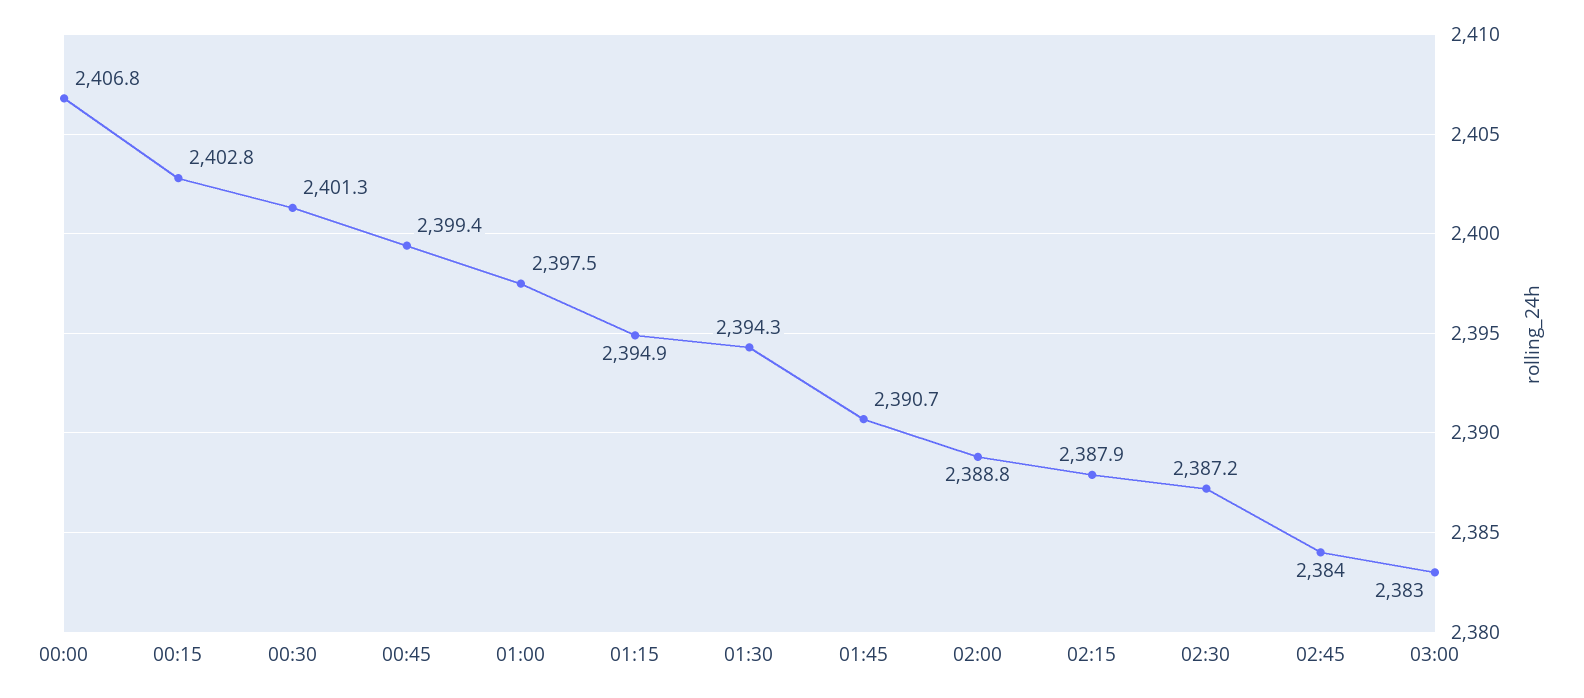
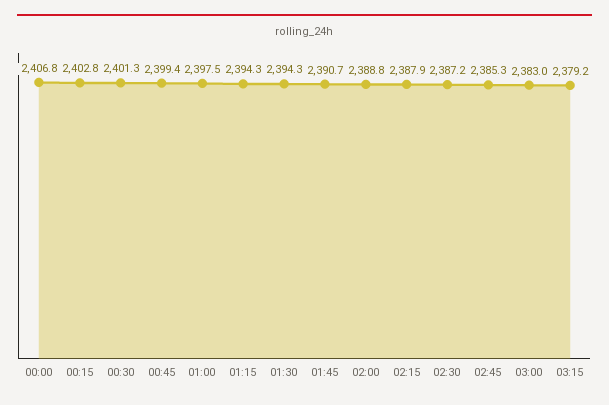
01:15: 2394.9 -> 2394.3
02:45: 2384 -> 2385.3
03:15: none -> 2379.2

